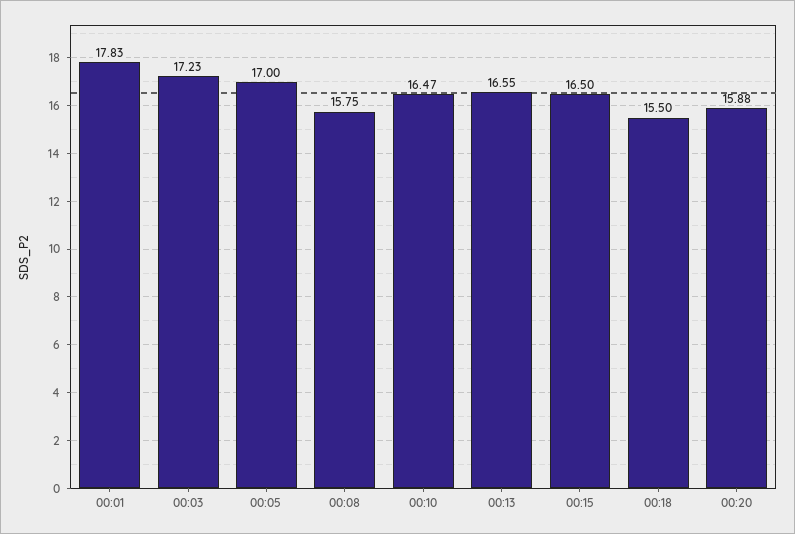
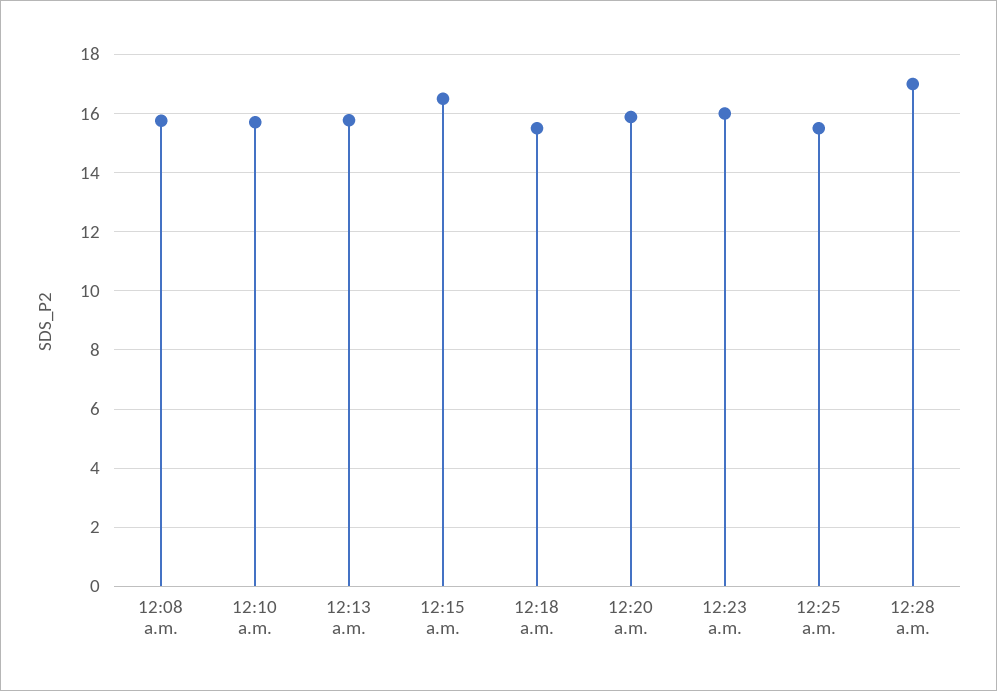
00:01: 17.83 -> none
00:03: 17.23 -> none
00:05: 17 -> none
00:10: 16.47 -> 15.75
00:13: 16.55 -> 15.75
12:23 a.m.: none -> 16
12:25 a.m.: none -> 15.5
12:28 a.m.: none -> 17

